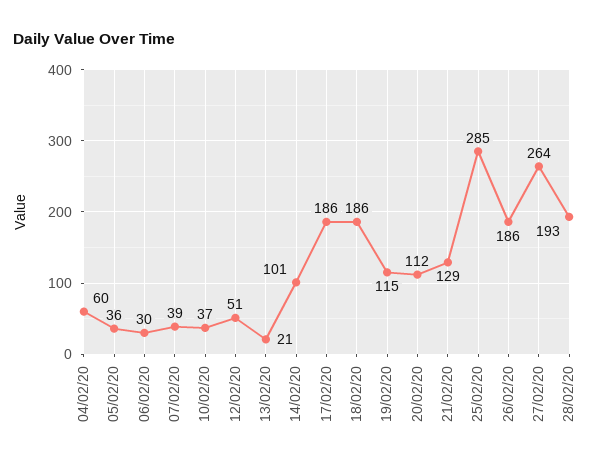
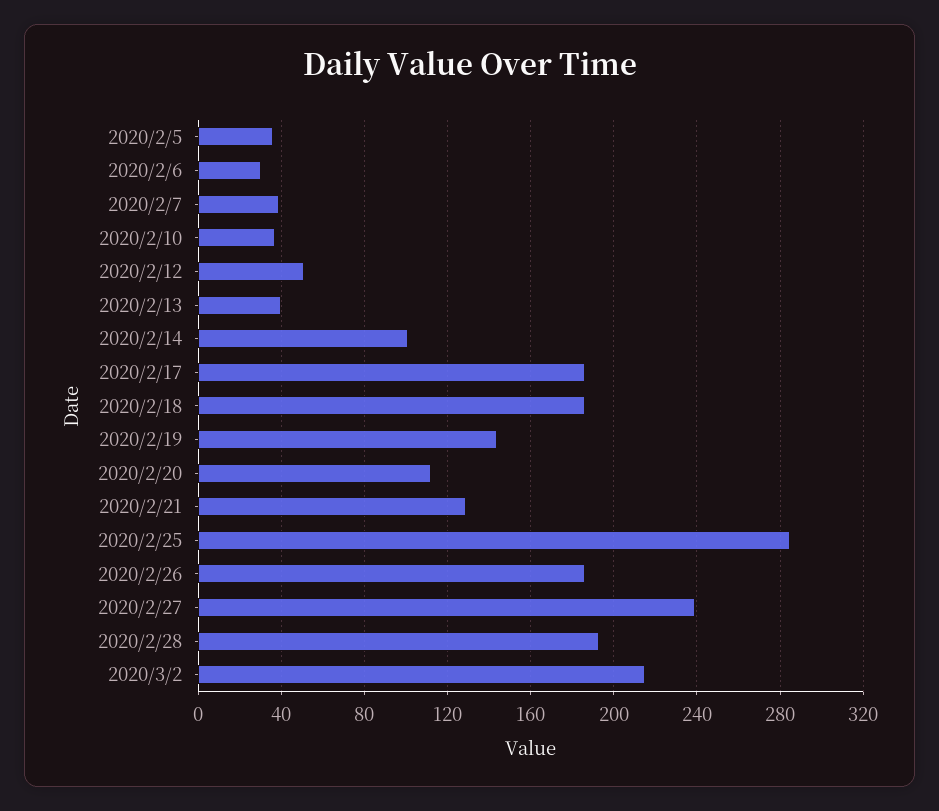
04/02/20: 60 -> none
13/02/20: 21 -> 40
19/02/20: 115 -> 145
27/02/20: 264 -> 240
2020/3/2: none -> 215

